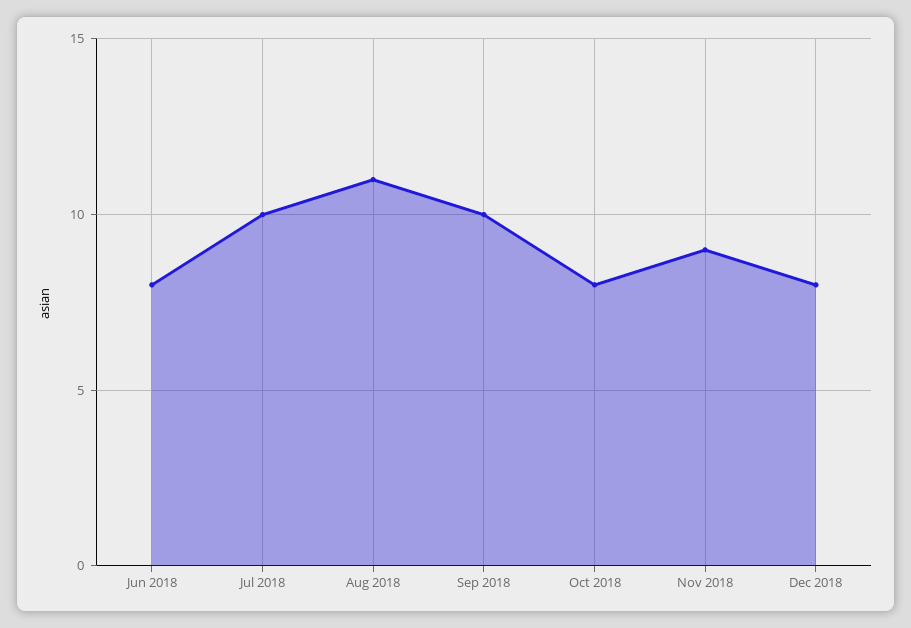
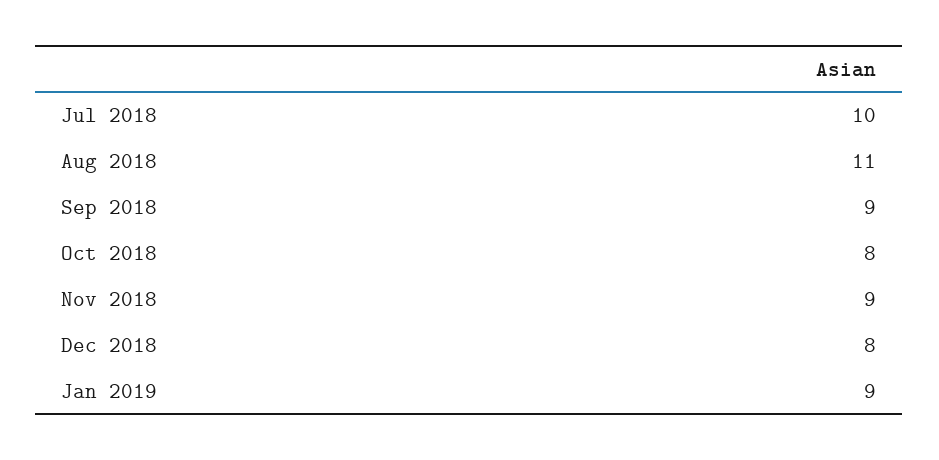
Jun 2018: 8 -> none
Sep 2018: 10 -> 9
Jan 2019: none -> 9

